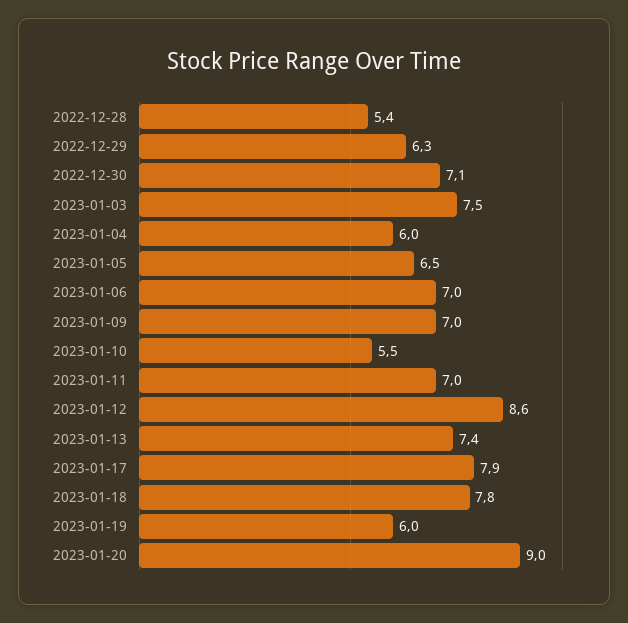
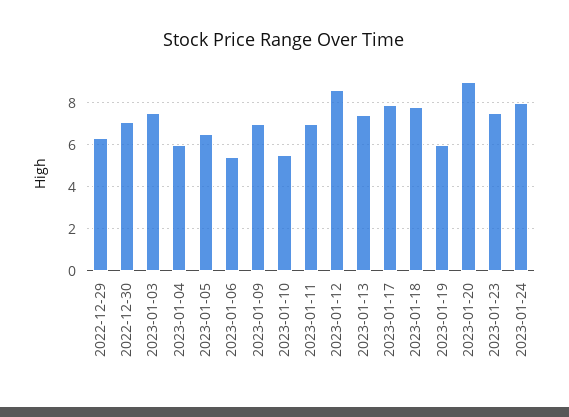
2022-12-28: 5.4 -> none
2023-01-06: 7 -> 5.5
2023-01-23: none -> 7.5
2023-01-24: none -> 8

